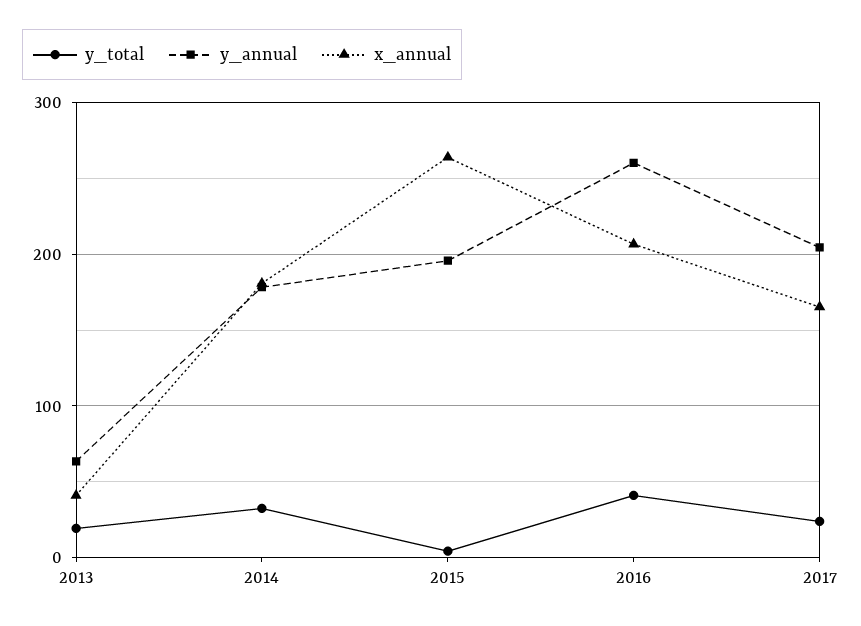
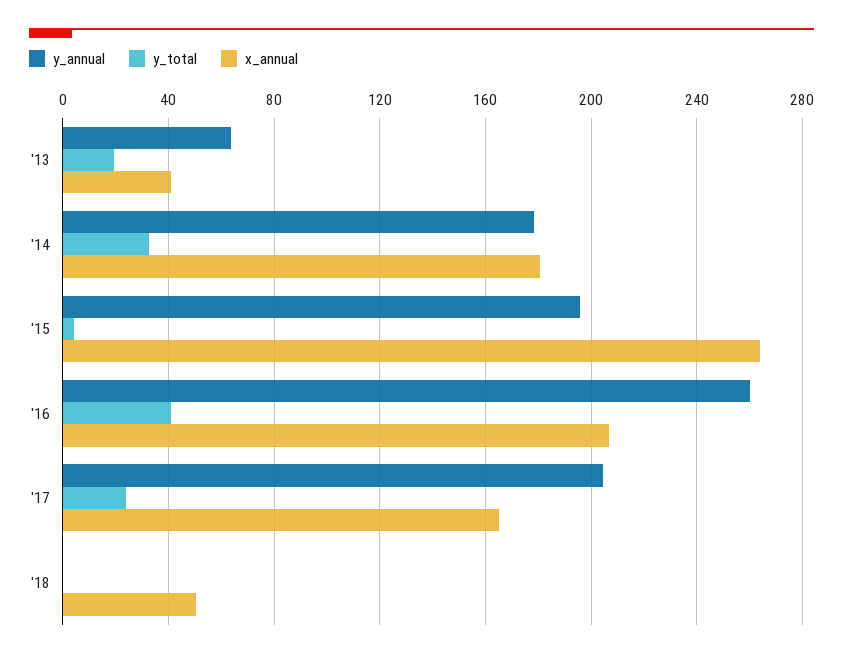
y_annual, '18: none -> 0
y_total, '18: none -> 0
x_annual, '18: none -> 50

